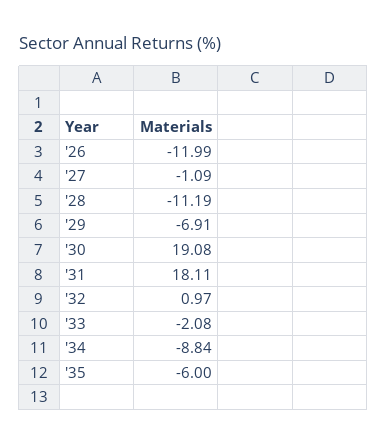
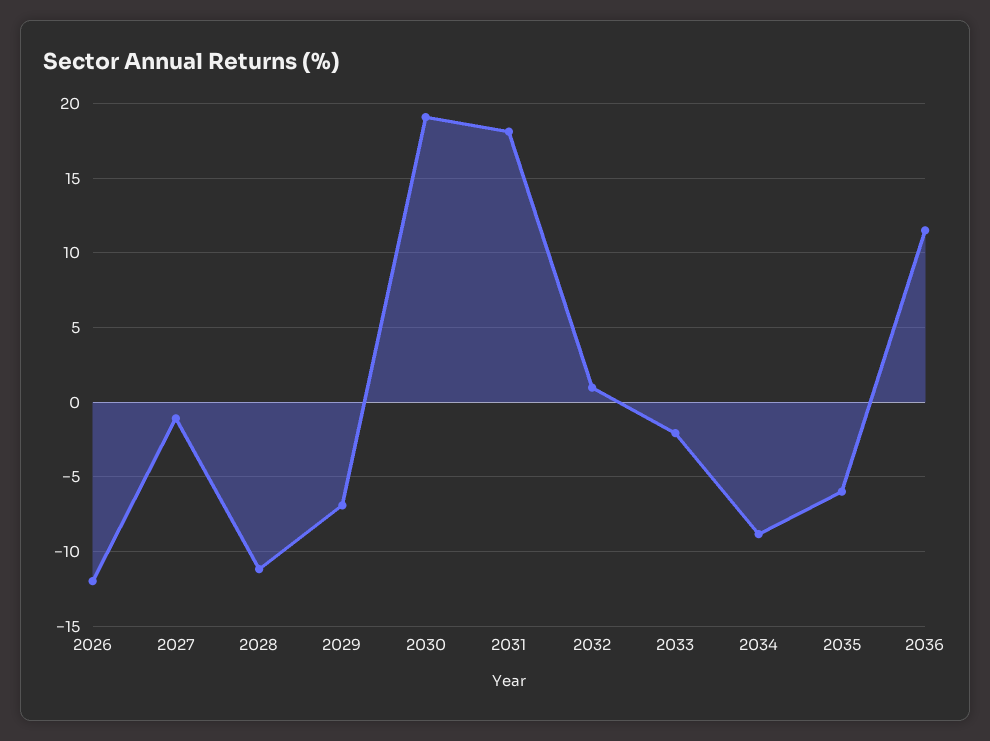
2036: none -> 11.5

